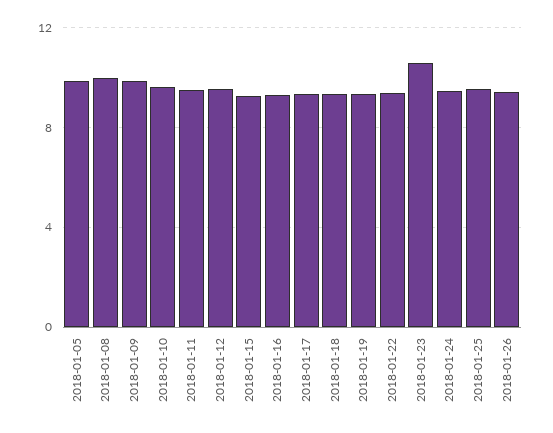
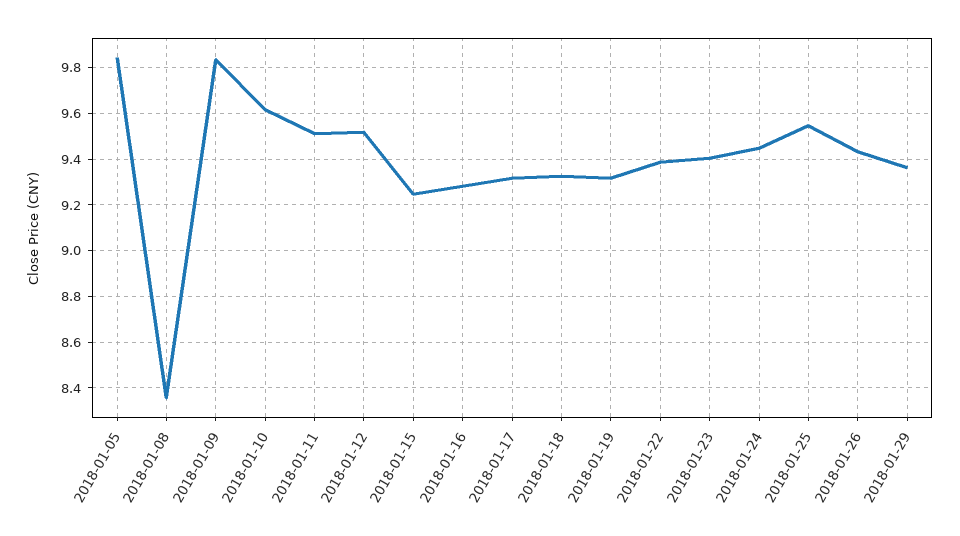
2018-01-08: 10 -> 8.35
2018-01-23: 10.5 -> 9.4
2018-01-29: none -> 9.35

